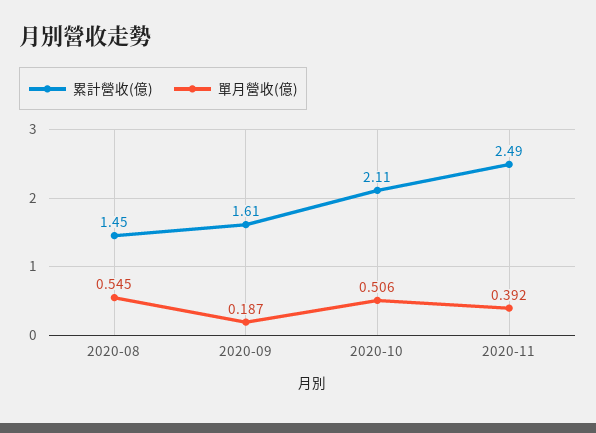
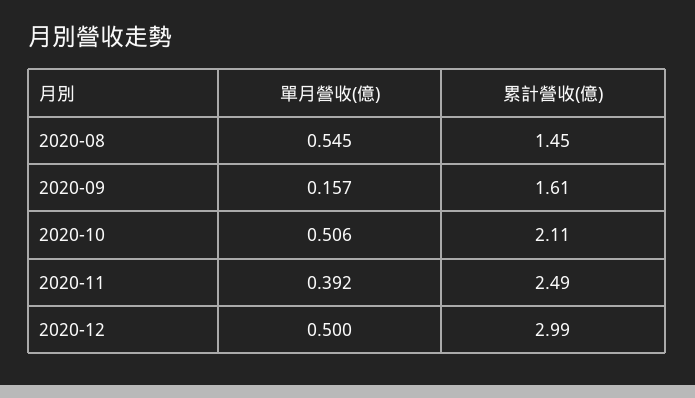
單月營收(億), 2020-09: 0.187 -> 0.157
單月營收(億), 2020-12: none -> 0.5
累計營收(億), 2020-12: none -> 2.99

